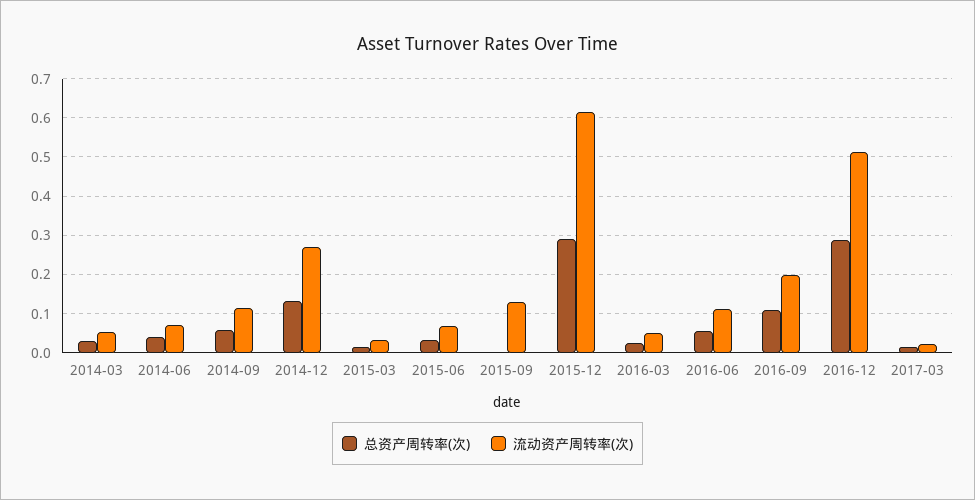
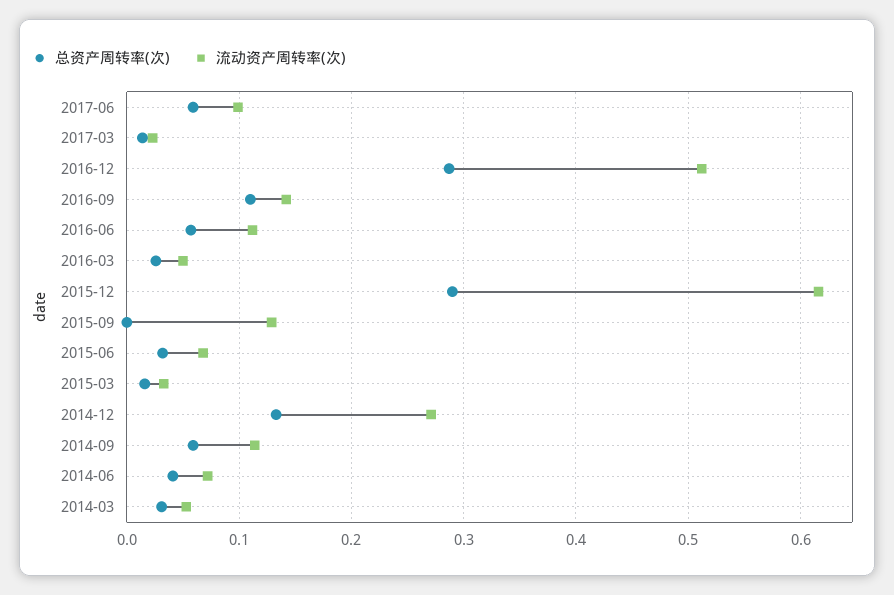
流动资产周转率(次), 2016-09: 0.2 -> 0.14
总资产周转率(次), 2017-06: none -> 0.06
流动资产周转率(次), 2017-06: none -> 0.1

